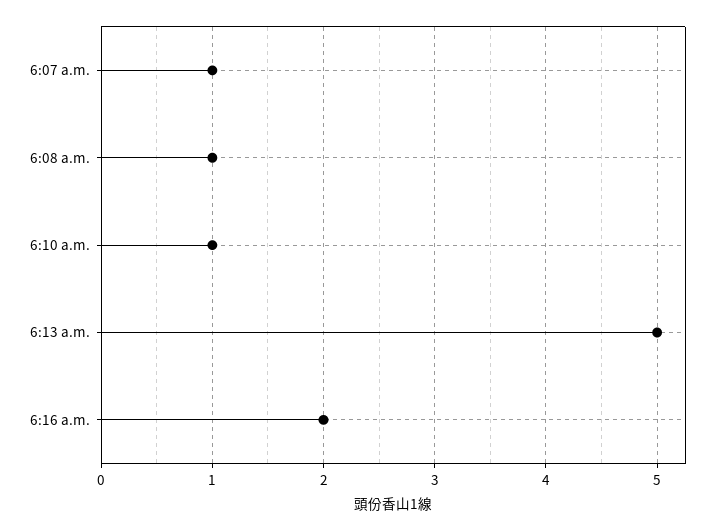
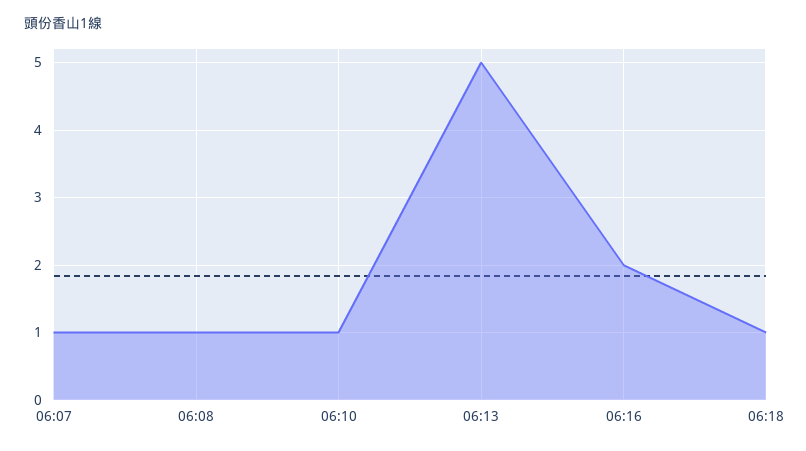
06:18: none -> 1

